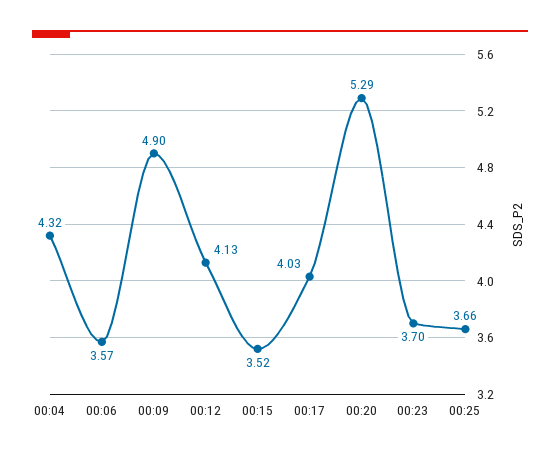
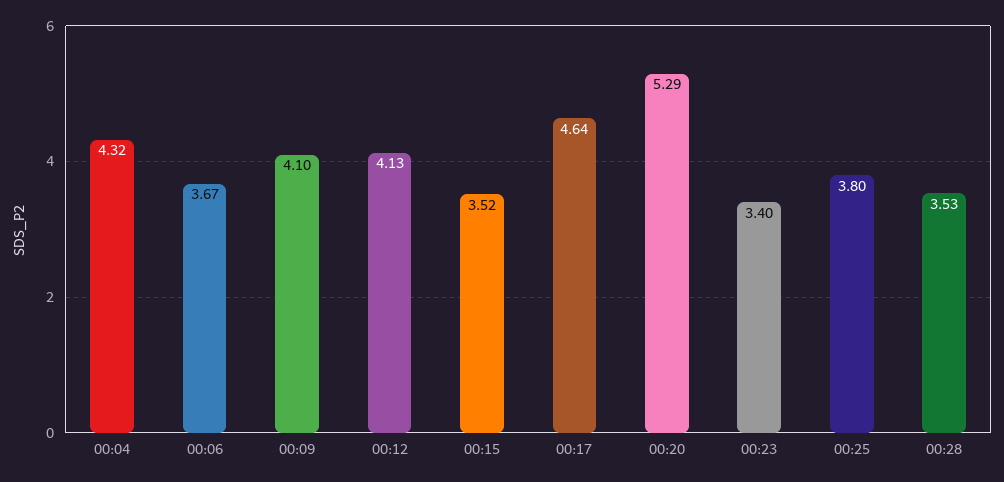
00:06: 3.57 -> 3.67
00:09: 4.9 -> 4.1
00:17: 4.03 -> 4.64
00:23: 3.7 -> 3.4
00:25: 3.66 -> 3.8
00:28: none -> 3.53

